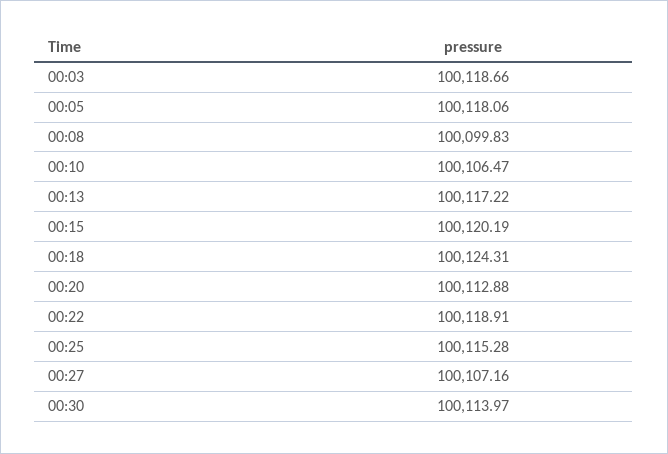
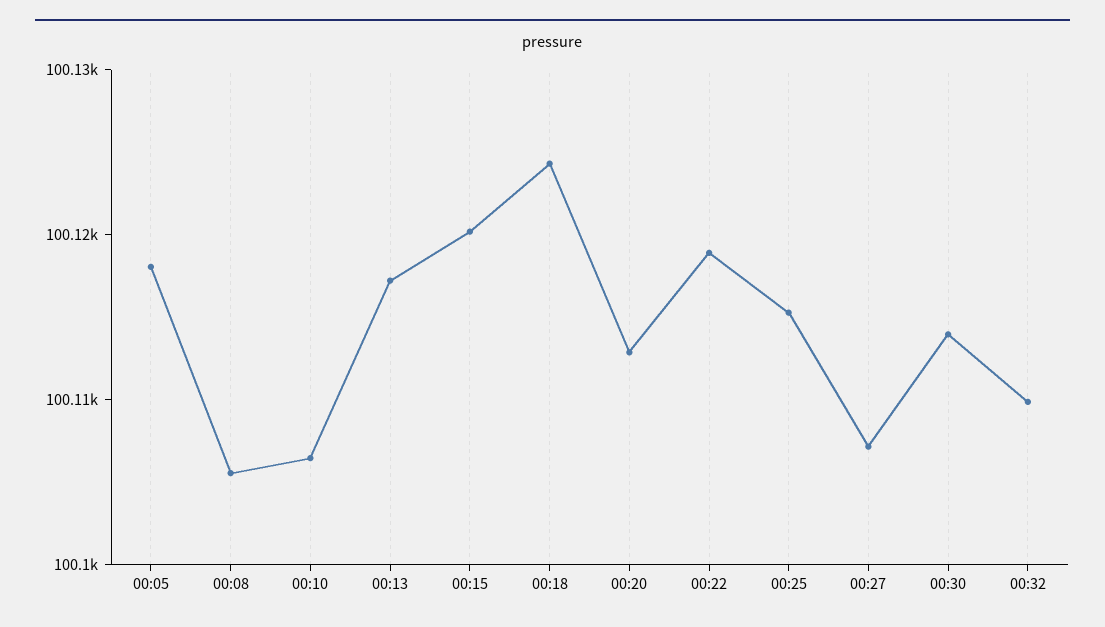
00:03: 100118.66 -> none
00:08: 100099.83 -> 100106
00:32: none -> 100110

